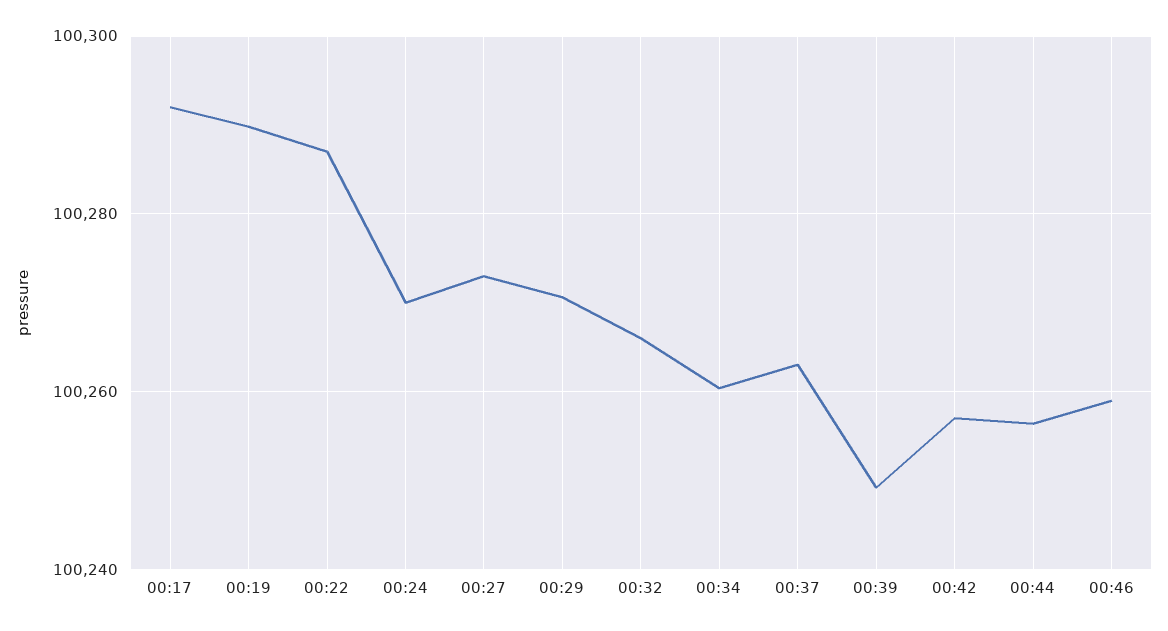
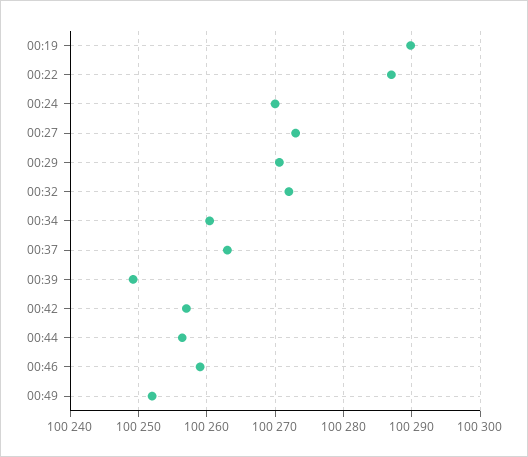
00:17: 100292 -> none
00:32: 100266 -> 100272
00:49: none -> 100252

